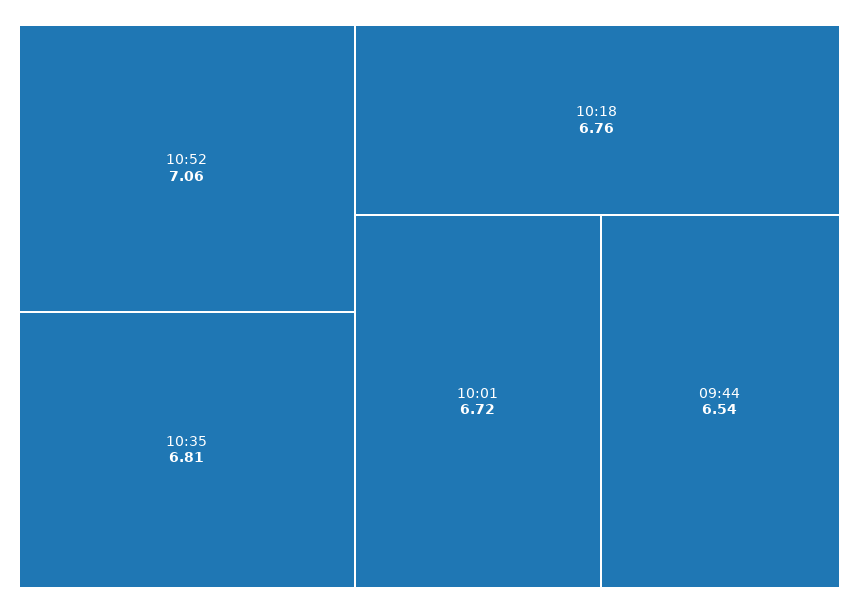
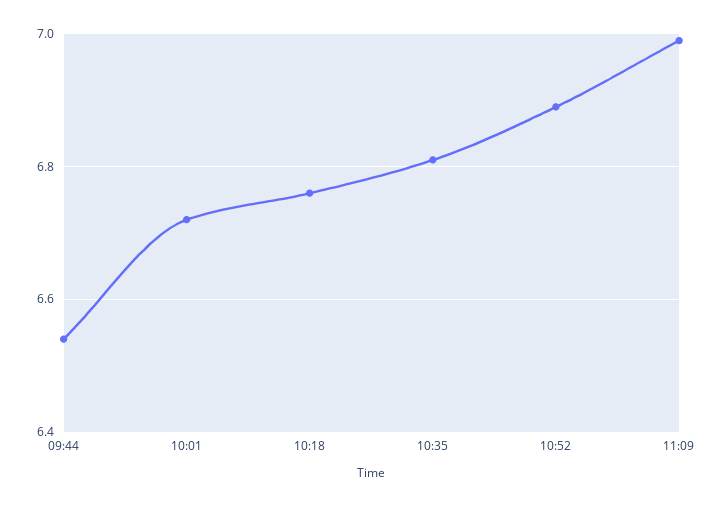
10:52: 7.06 -> 6.9
11:09: none -> 7

